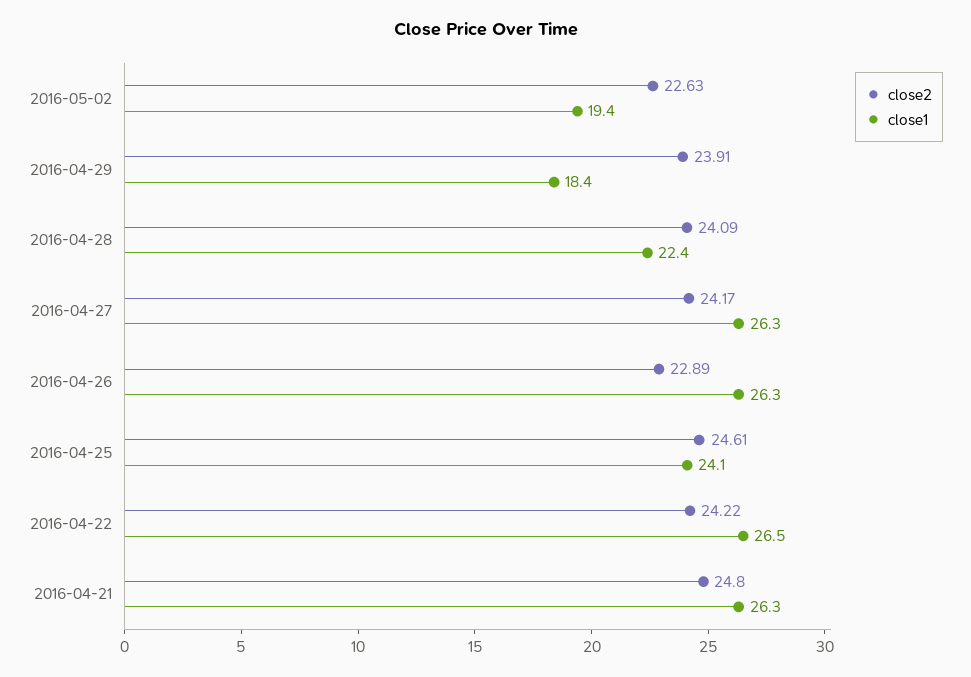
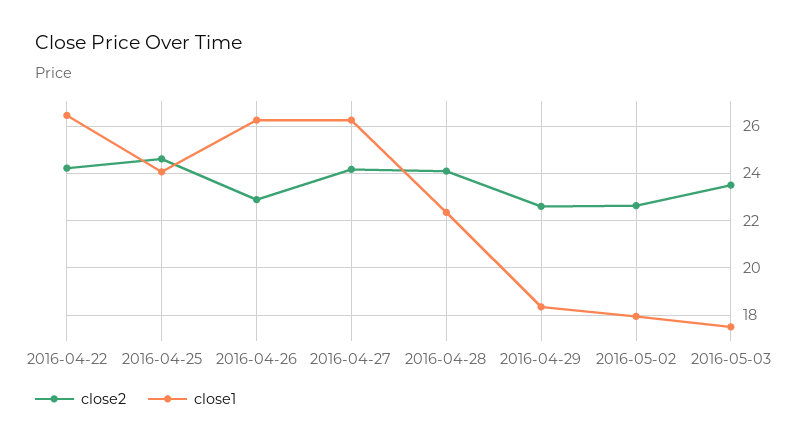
close1, 2016-05-02: 19.4 -> 18
close2, 2016-04-29: 23.91 -> 22.5
close2, 2016-04-21: 24.8 -> none
close1, 2016-04-21: 26.3 -> none
close2, 2016-05-03: none -> 23.5
close1, 2016-05-03: none -> 17.5

